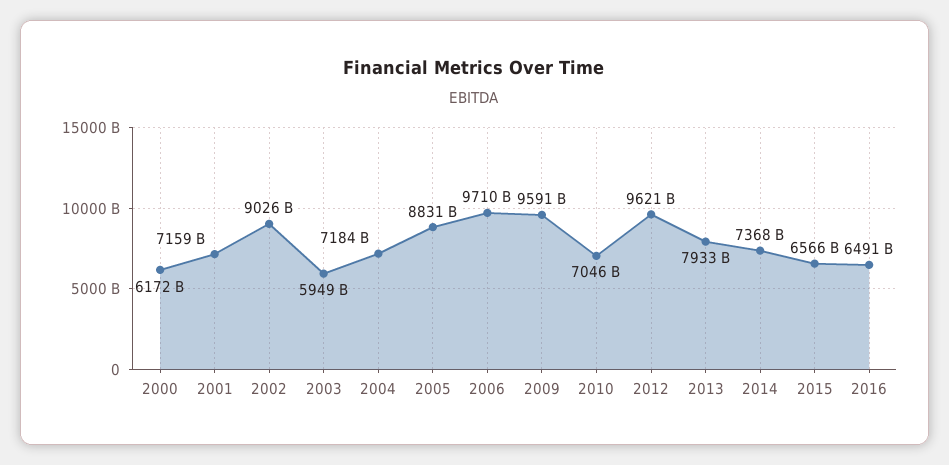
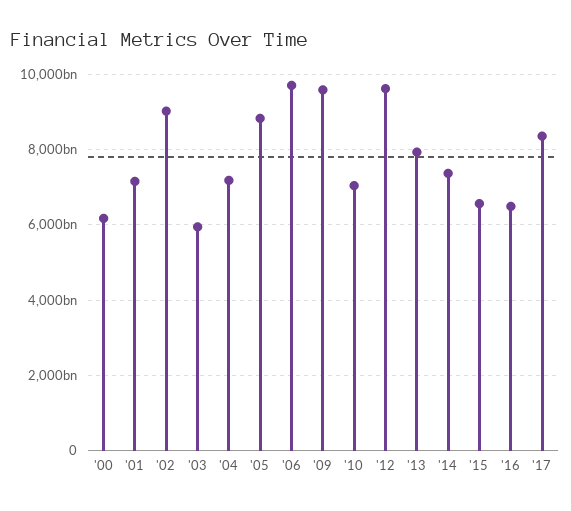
'17: none -> 8400000000000

